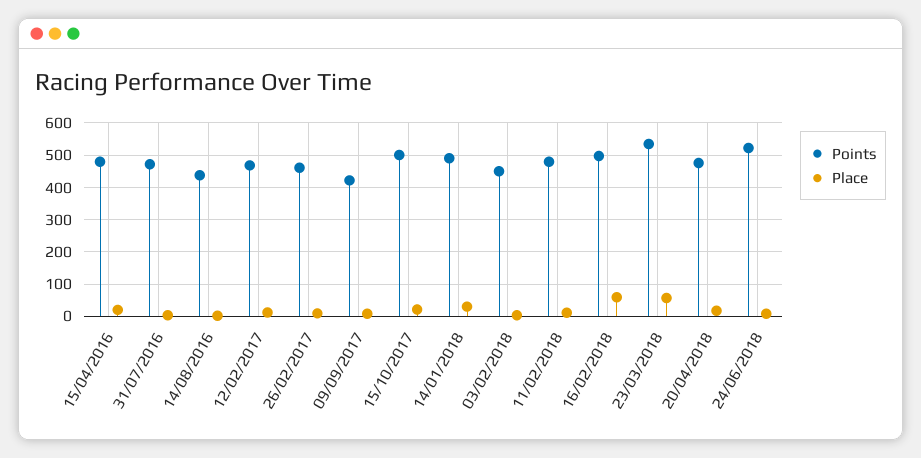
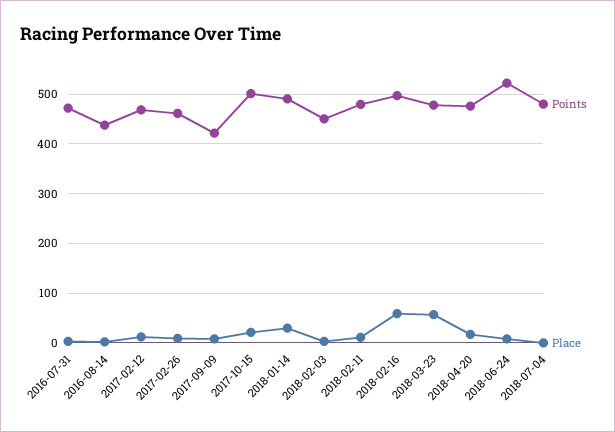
Points, 15/04/2016: 480 -> none
Place, 15/04/2016: 20 -> none
Points, 23/03/2018: 540 -> 480
Points, 2018-07-04: none -> 480
Place, 2018-07-04: none -> 0

